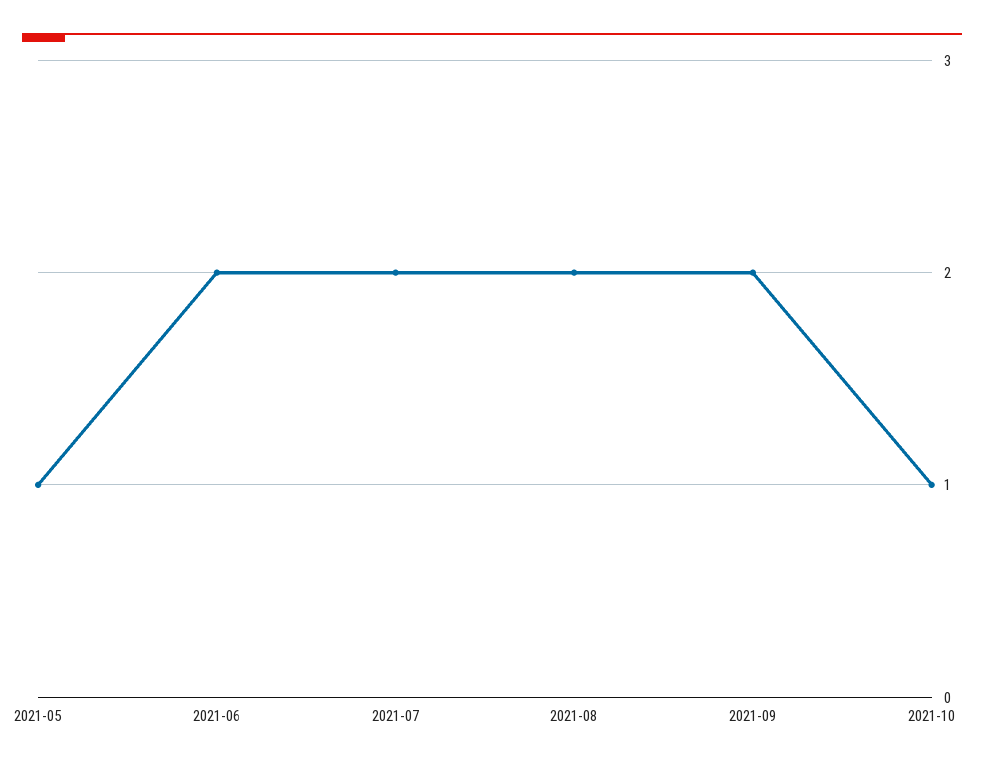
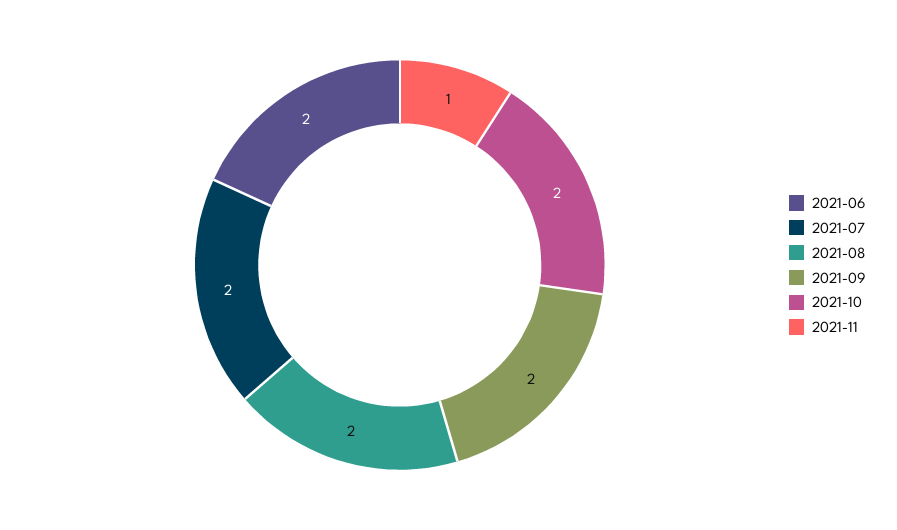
2021-05: 1 -> none
2021-10: 1 -> 2
2021-11: none -> 1

